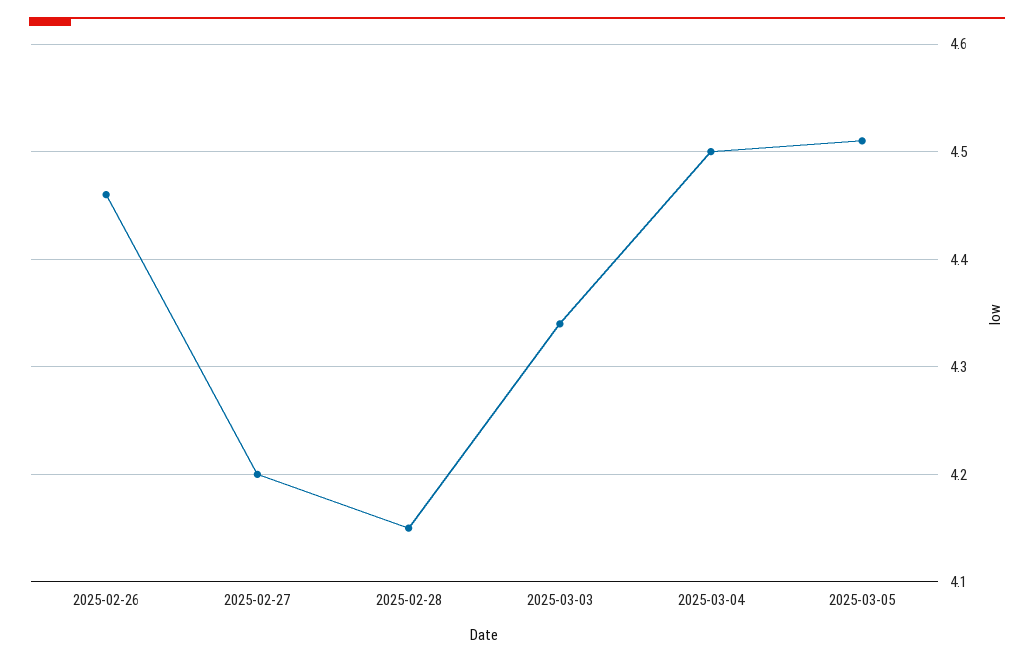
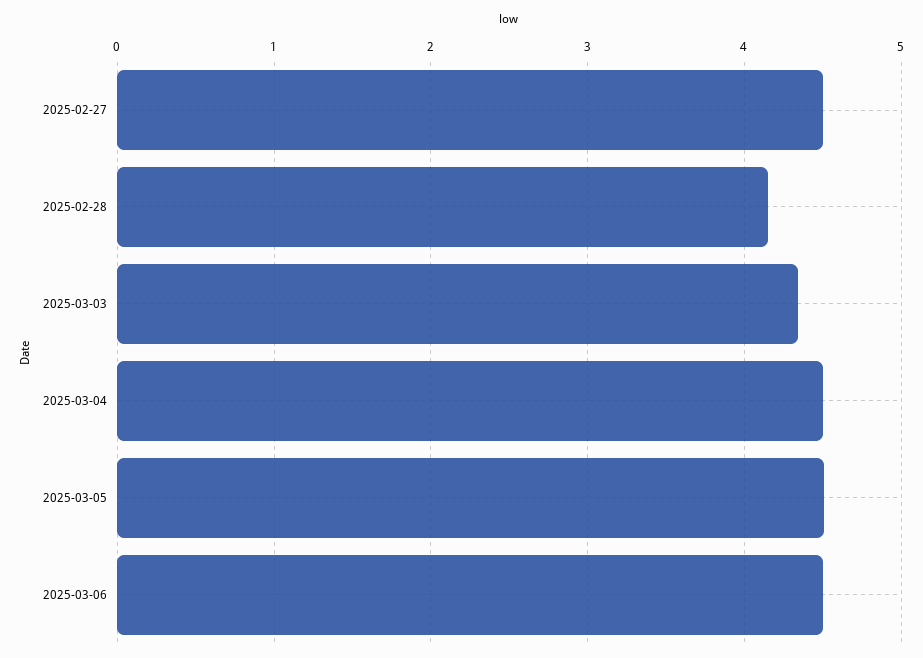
2025-02-26: 4.46 -> none
2025-02-27: 4.2 -> 4.5
2025-03-06: none -> 4.5

